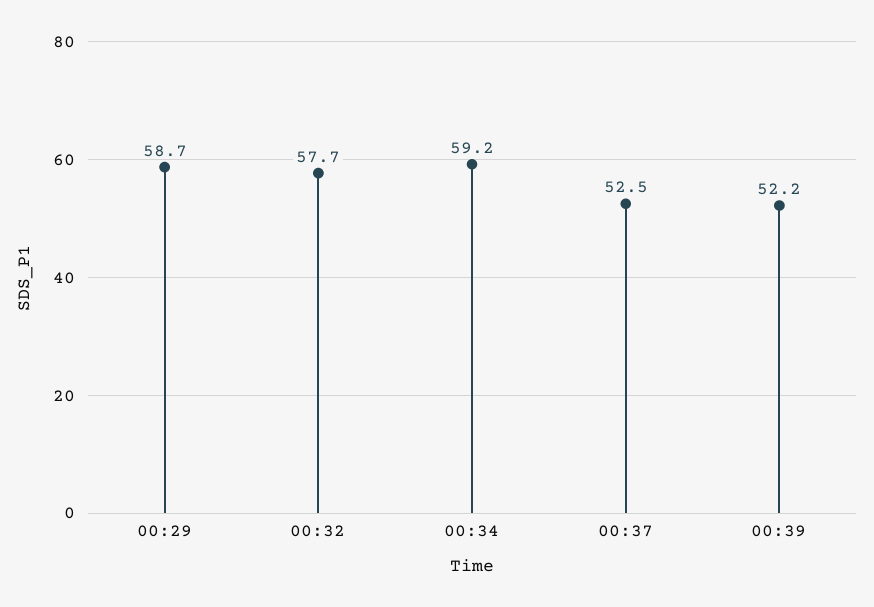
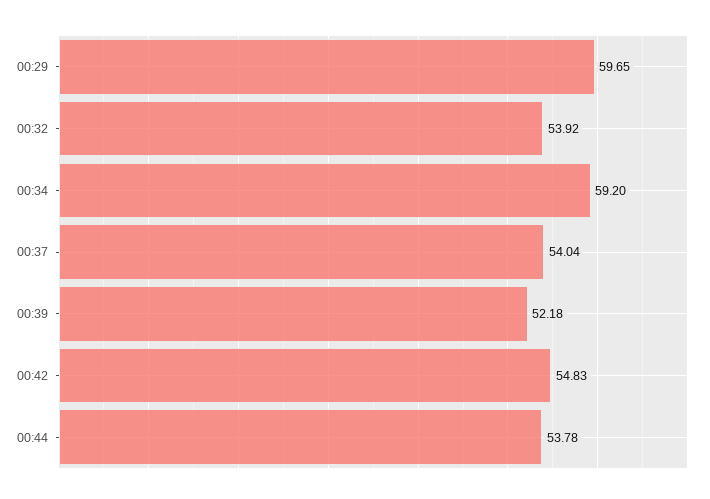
00:29: 58.7 -> 59.65
00:32: 57.7 -> 53.92
00:37: 52.5 -> 54.04
00:42: none -> 54.83
00:44: none -> 53.78

